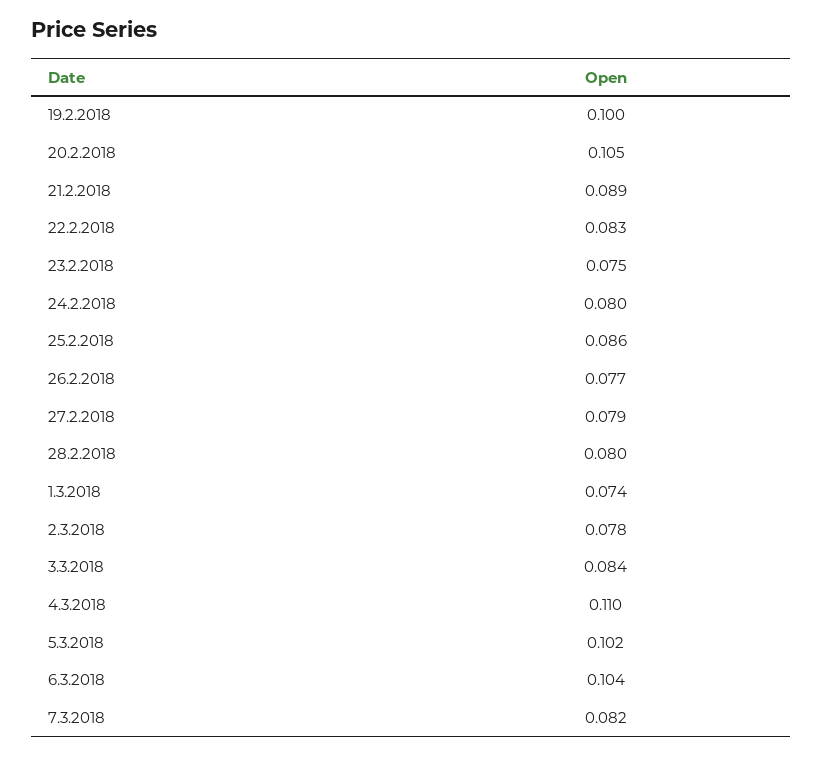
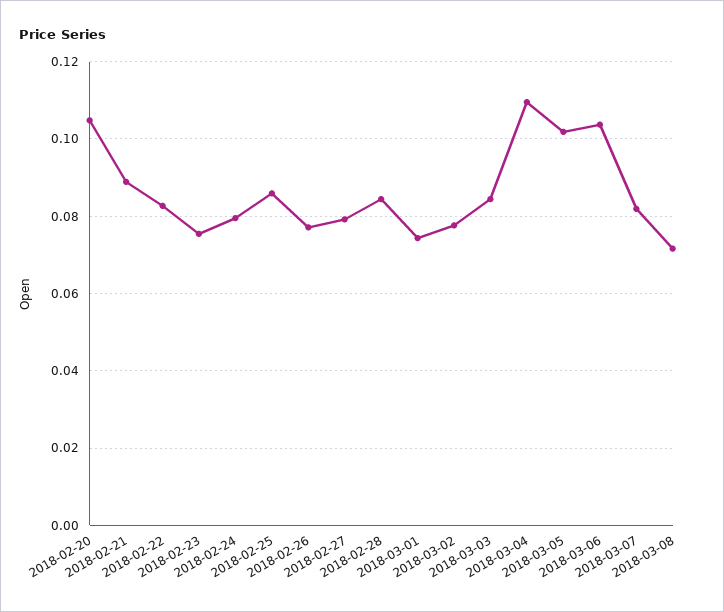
19.2.2018: 0.1 -> none
28.2.2018: 0.08 -> 0.084
2018-03-08: none -> 0.072

